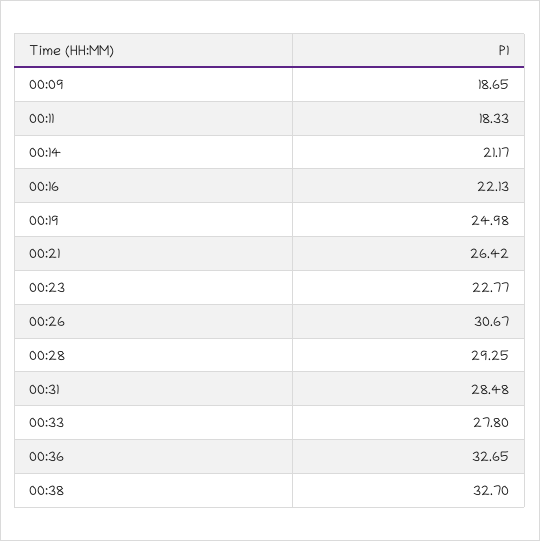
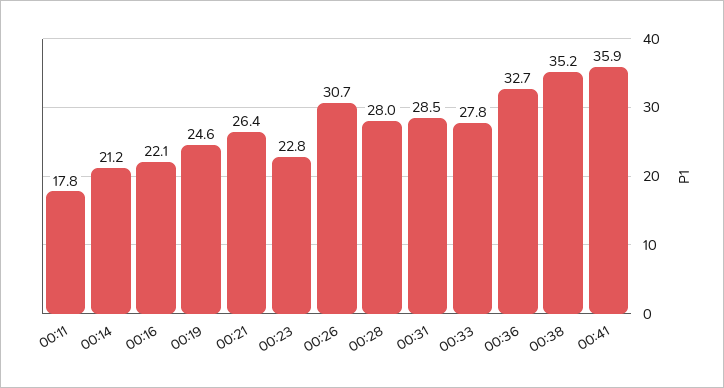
00:09: 18.65 -> none
00:11: 18.33 -> 17.8
00:19: 24.98 -> 24.6
00:28: 29.25 -> 28
00:38: 32.7 -> 35.2
00:41: none -> 35.9

